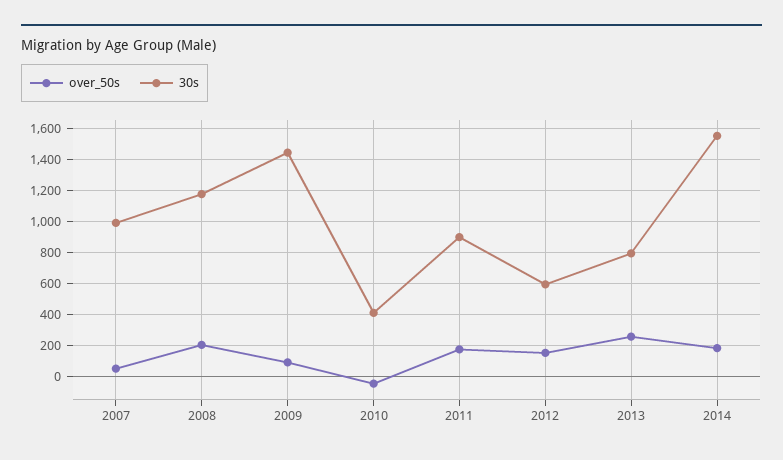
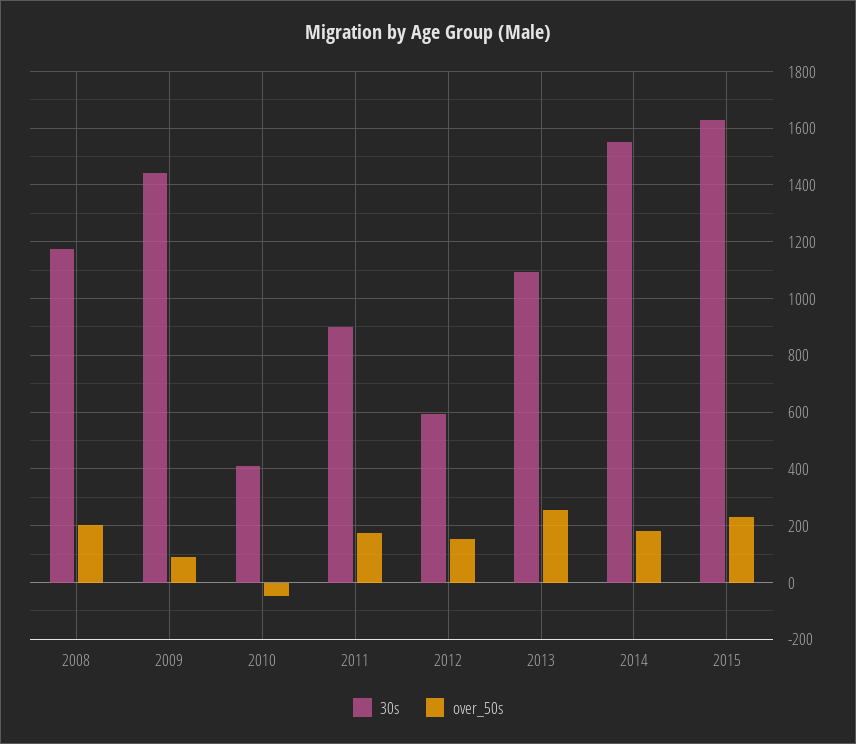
over_50s, 2007: 50 -> none
30s, 2007: 1000 -> none
30s, 2013: 800 -> 1100
30s, 2015: none -> 1625
over_50s, 2015: none -> 225

